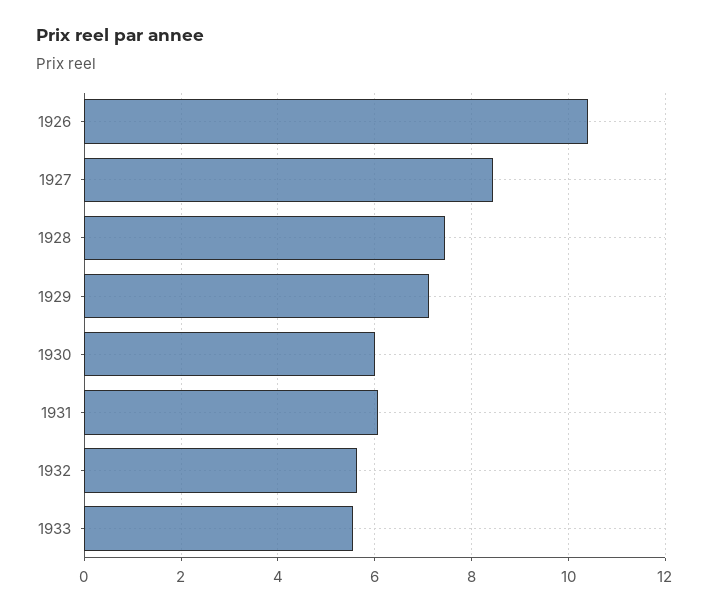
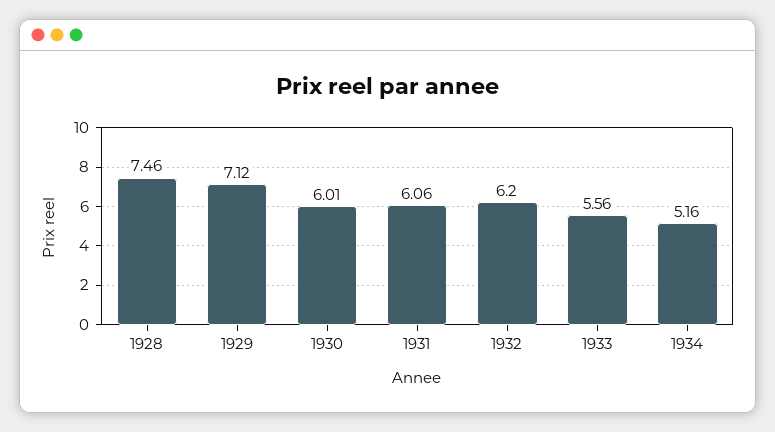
1926: 10.4 -> none
1927: 8.4 -> none
1932: 5.6 -> 6.2
1934: none -> 5.16

